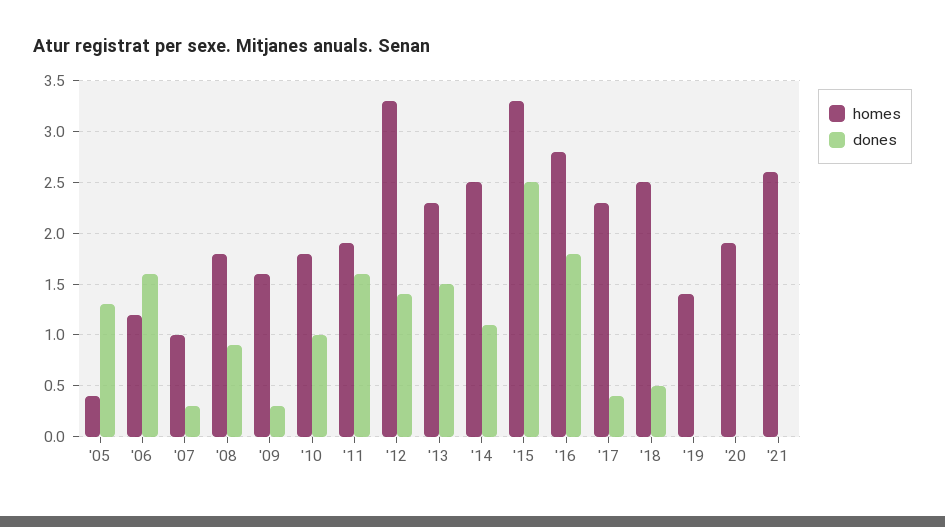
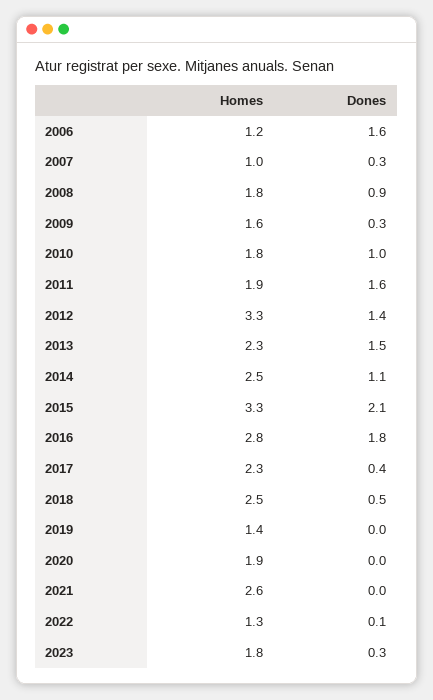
homes, '05: 0.4 -> none
dones, '05: 1.3 -> none
dones, '15: 2.5 -> 2.1
homes, 2022: none -> 1.3
dones, 2022: none -> 0.1
homes, 2023: none -> 1.8
dones, 2023: none -> 0.3

